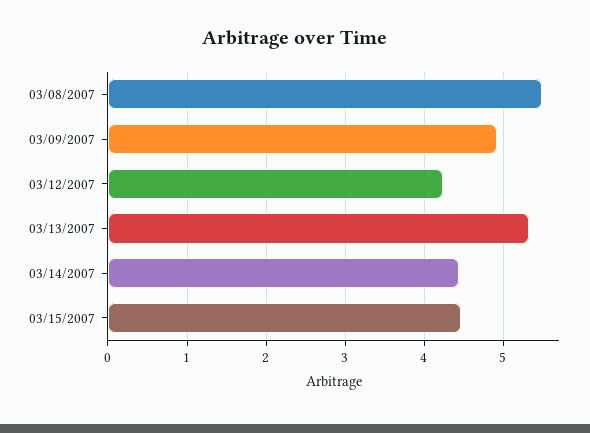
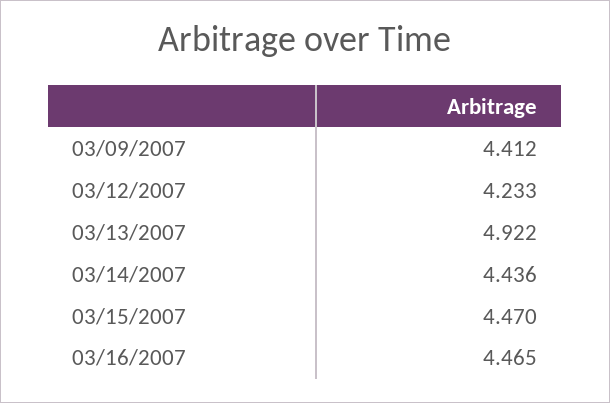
03/08/2007: 5.5 -> none
03/09/2007: 4.9 -> 4.412
03/13/2007: 5.3 -> 4.922
03/16/2007: none -> 4.465

